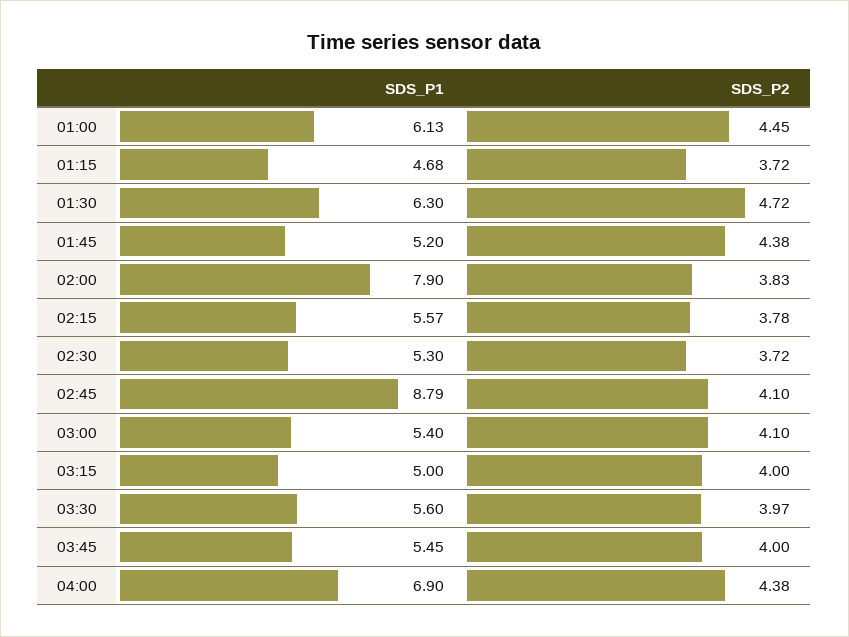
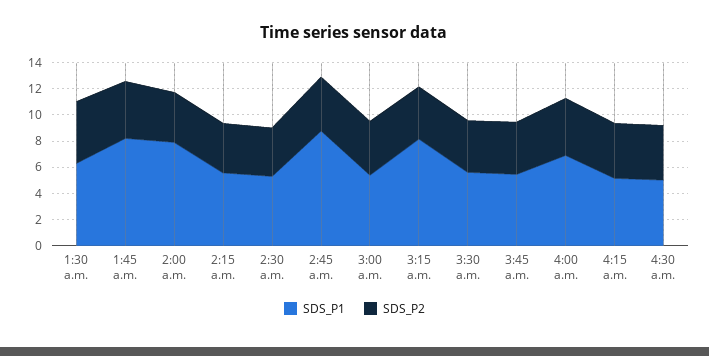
SDS_P1, 01:00: 6.13 -> none
SDS_P2, 01:00: 4.45 -> none
SDS_P1, 01:15: 4.68 -> none
SDS_P2, 01:15: 3.72 -> none
SDS_P1, 01:45: 5.2 -> 8
SDS_P1, 03:15: 5 -> 8
SDS_P1, 4:15 a.m.: none -> 5
SDS_P2, 4:15 a.m.: none -> 4
SDS_P1, 4:30 a.m.: none -> 5
SDS_P2, 4:30 a.m.: none -> 4

